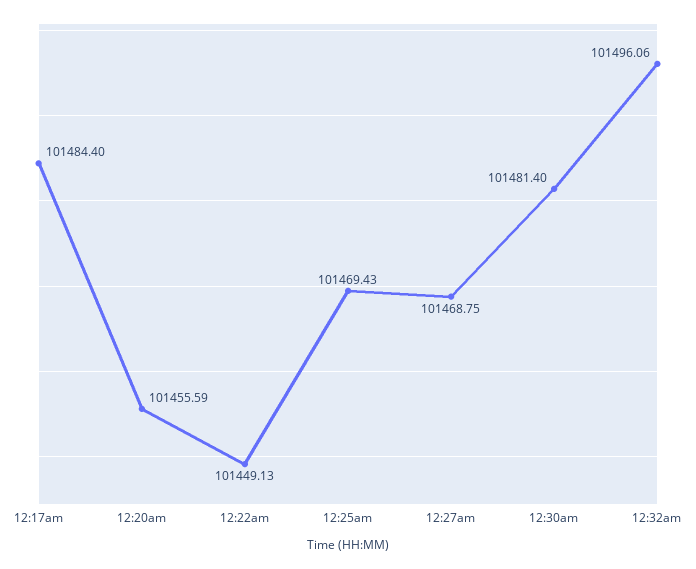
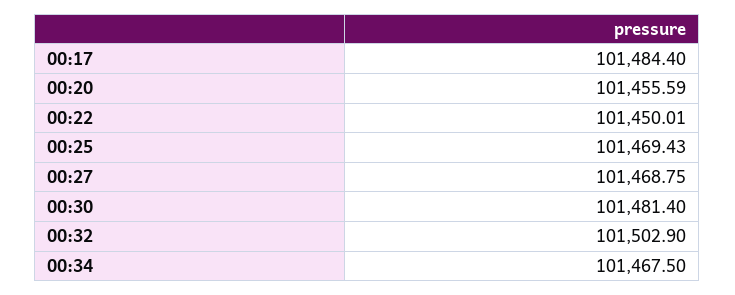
12:22am: 101449.13 -> 101450.01
12:32am: 101496.06 -> 101502.9
00:34: none -> 101467.5

